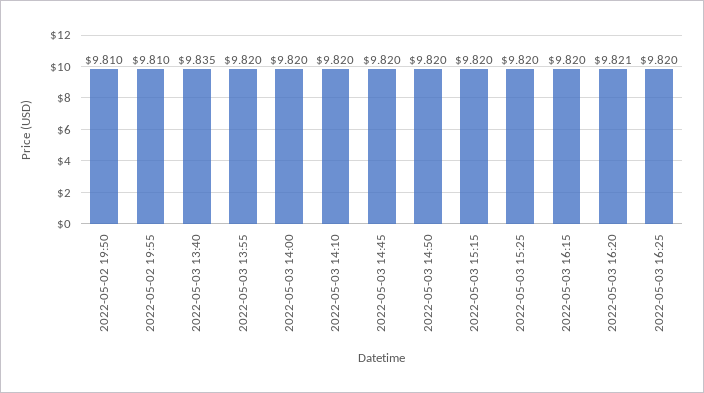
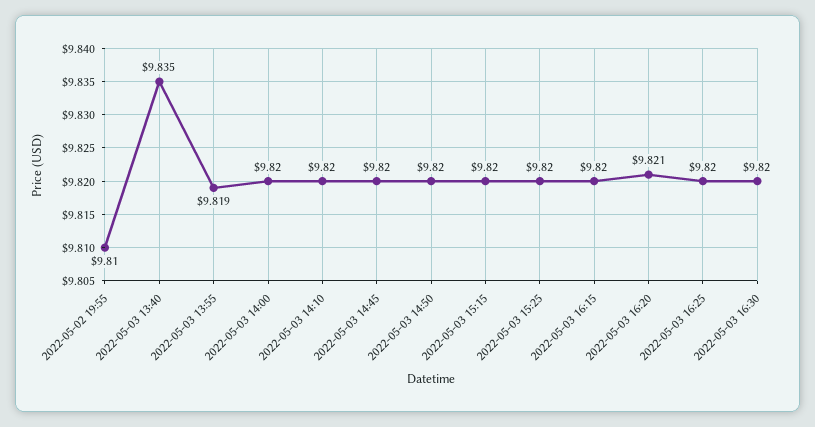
2022-05-02 19:50: 9.81 -> none
2022-05-03 13:55: 9.82 -> 9.819
2022-05-03 16:30: none -> 9.82

